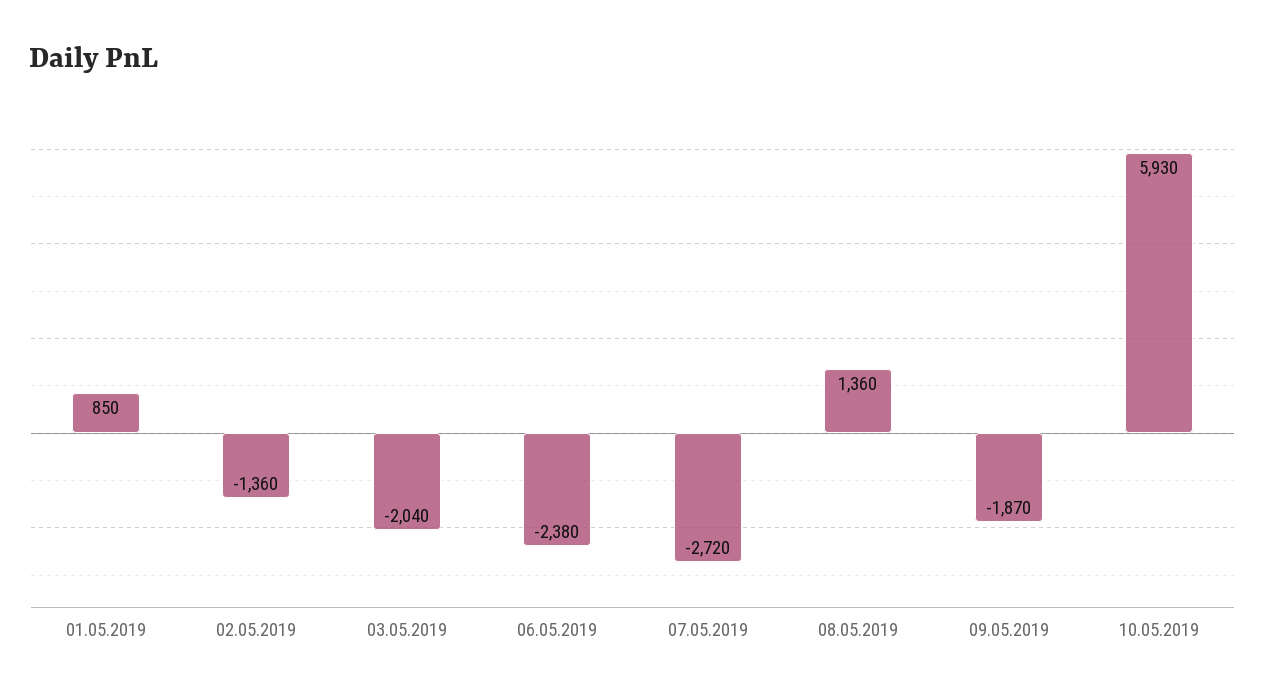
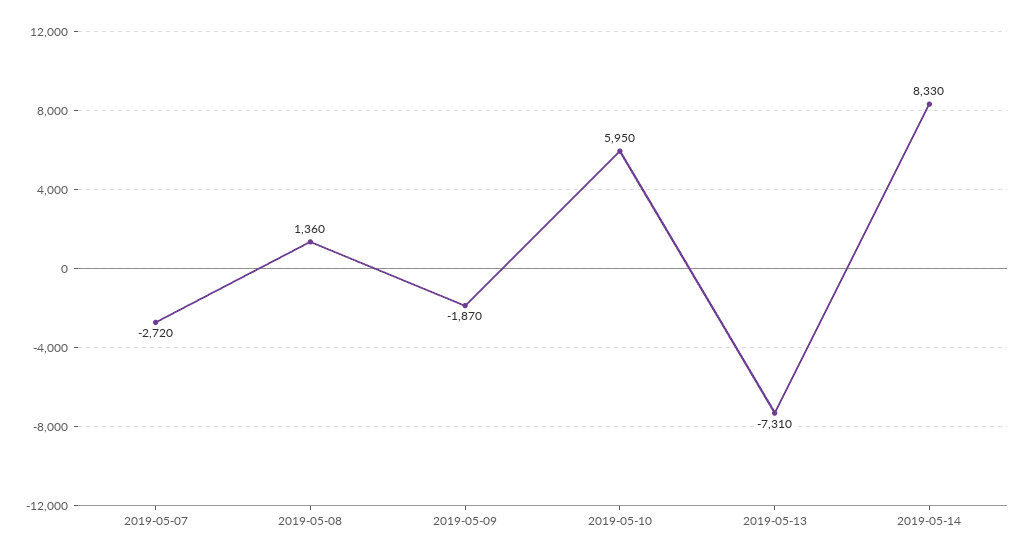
01.05.2019: 850 -> none
02.05.2019: -1360 -> none
03.05.2019: -2040 -> none
06.05.2019: -2380 -> none
10.05.2019: 5930 -> 5950
2019-05-13: none -> -7310
2019-05-14: none -> 8330

